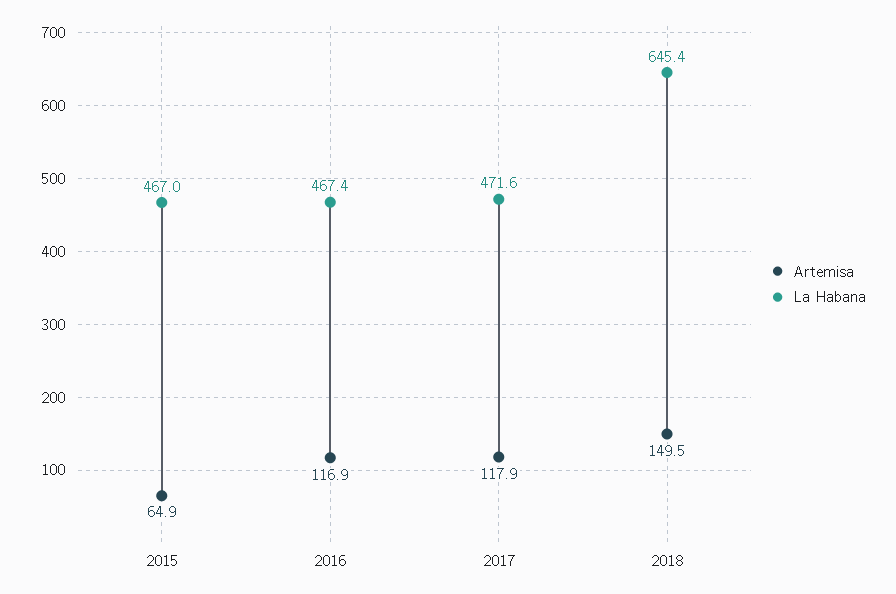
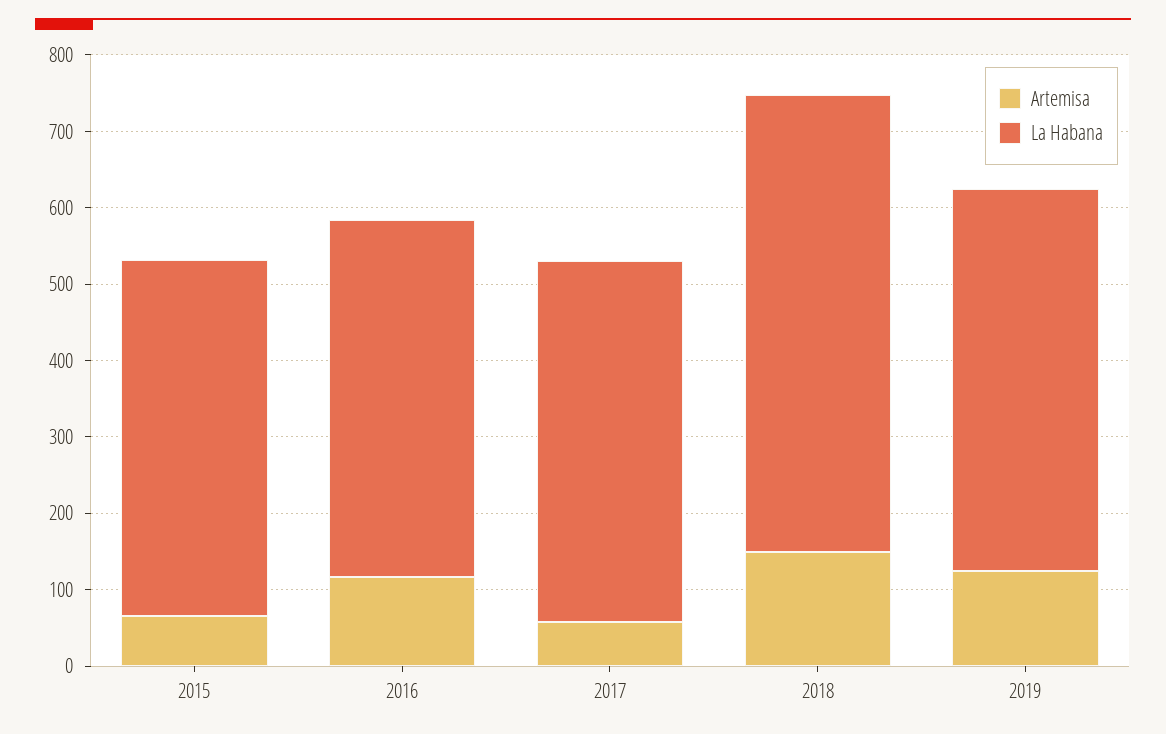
Artemisa, 2017: 117.9 -> 60
La Habana, 2018: 645.4 -> 600
Artemisa, 2019: none -> 120
La Habana, 2019: none -> 500

